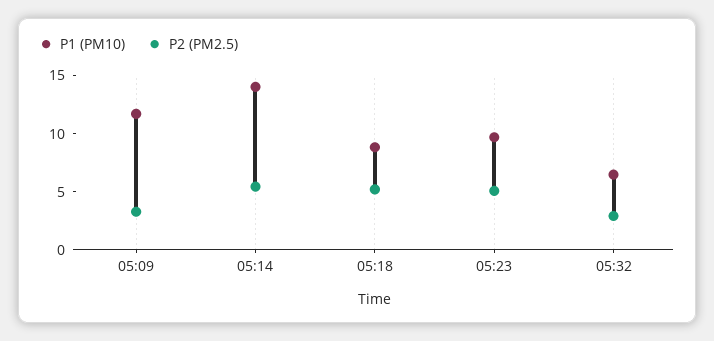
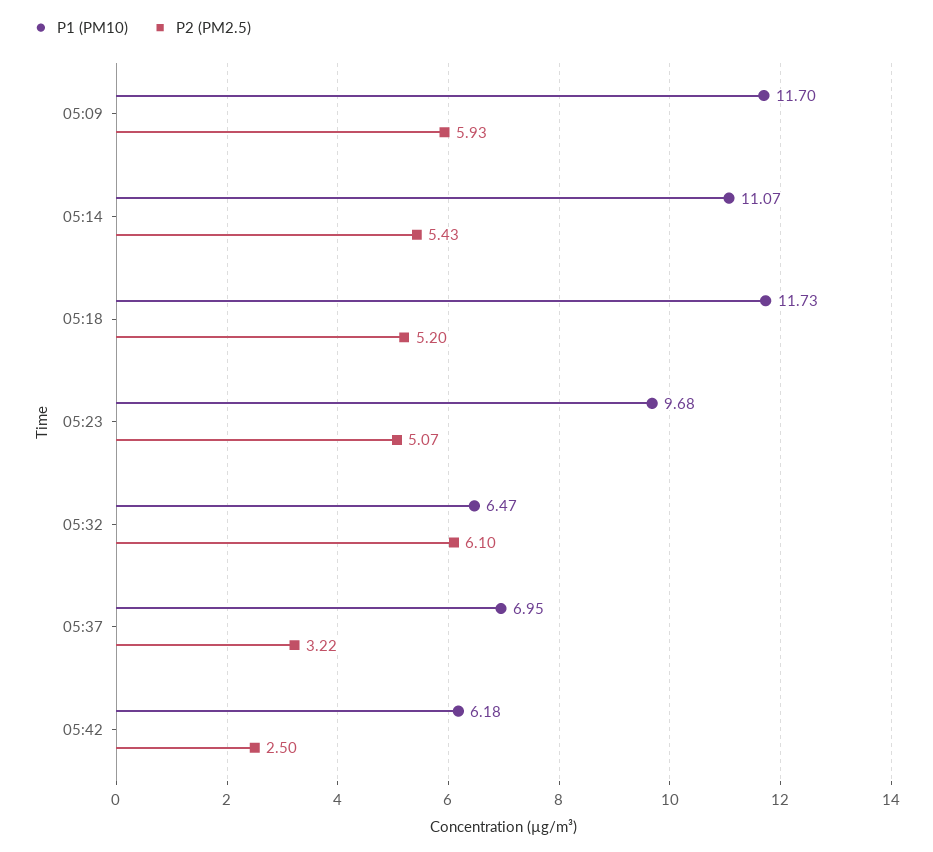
P2 (PM2.5), 05:09: 3 -> 5.93
P1 (PM10), 05:14: 14 -> 11.07
P1 (PM10), 05:18: 9 -> 11.73
P2 (PM2.5), 05:32: 3 -> 6.1
P1 (PM10), 05:37: none -> 6.95
P2 (PM2.5), 05:37: none -> 3.22
P1 (PM10), 05:42: none -> 6.18
P2 (PM2.5), 05:42: none -> 2.5

